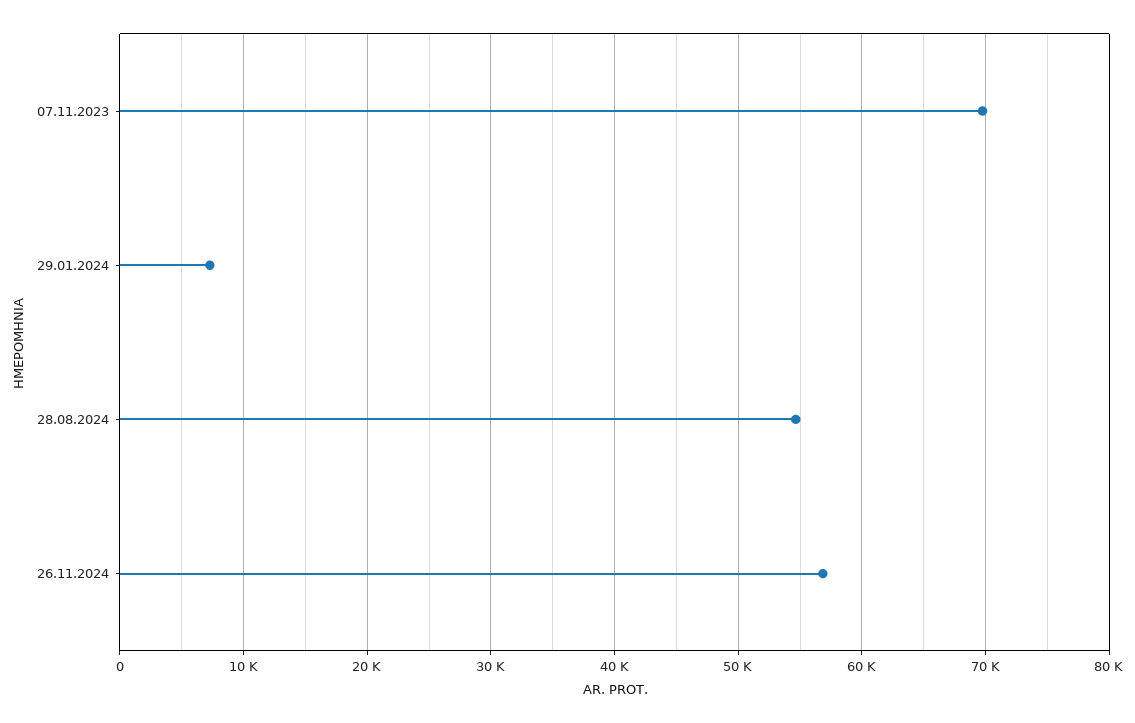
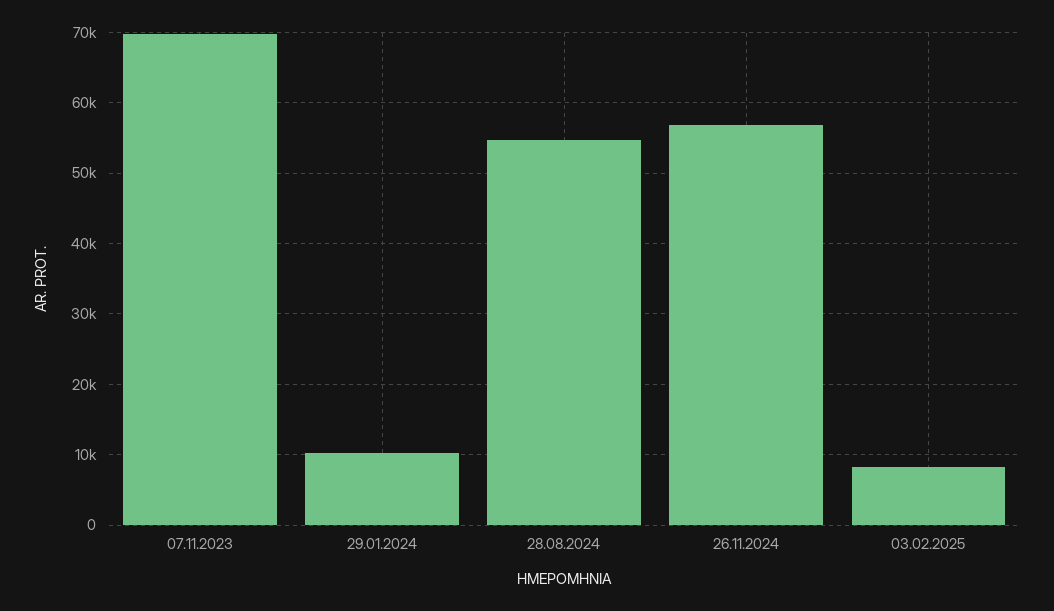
29.01.2024: 7000 -> 10000
03.02.2025: none -> 8000

